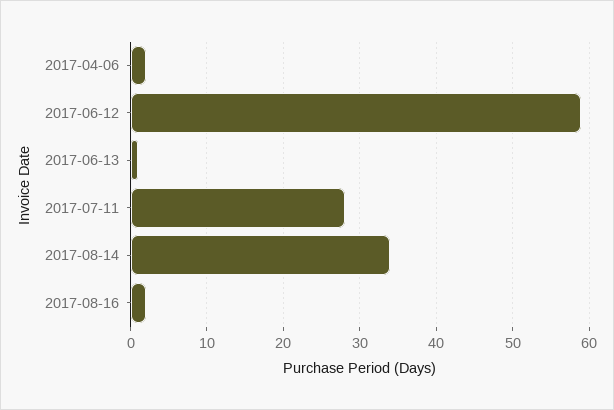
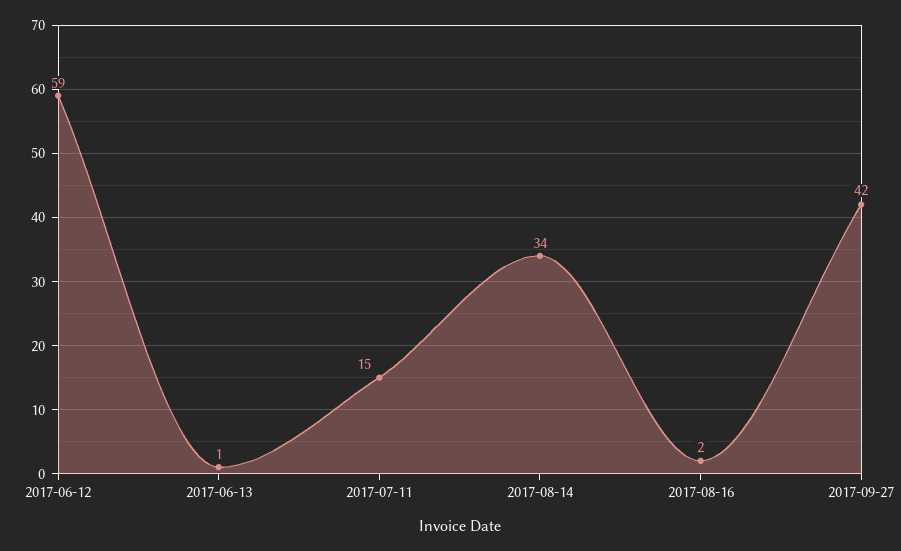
2017-04-06: 2 -> none
2017-07-11: 28 -> 15
2017-09-27: none -> 42

